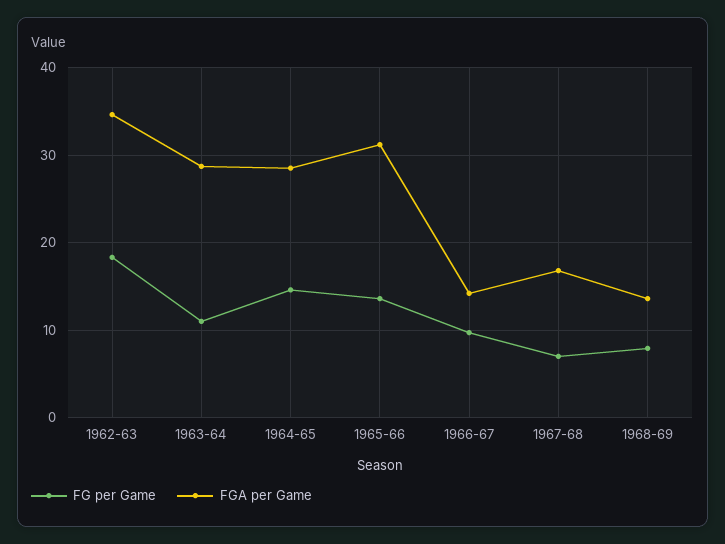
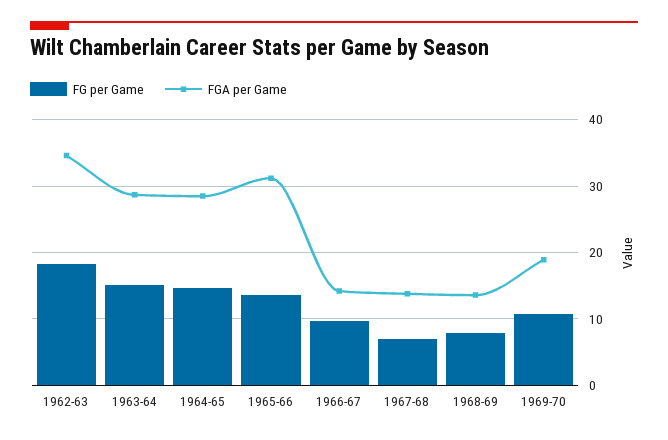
FG per Game, 1963-64: 11 -> 15
FGA per Game, 1967-68: 17 -> 14
FG per Game, 1969-70: none -> 11
FGA per Game, 1969-70: none -> 19

